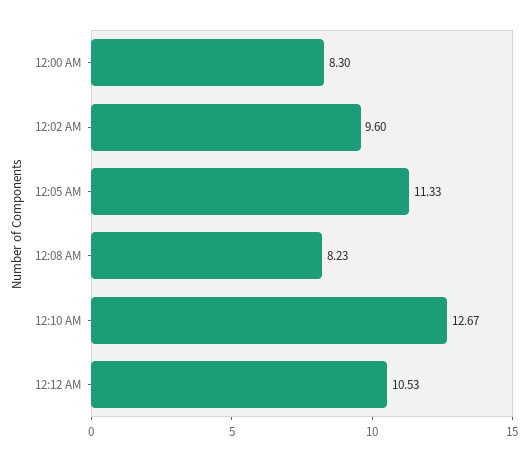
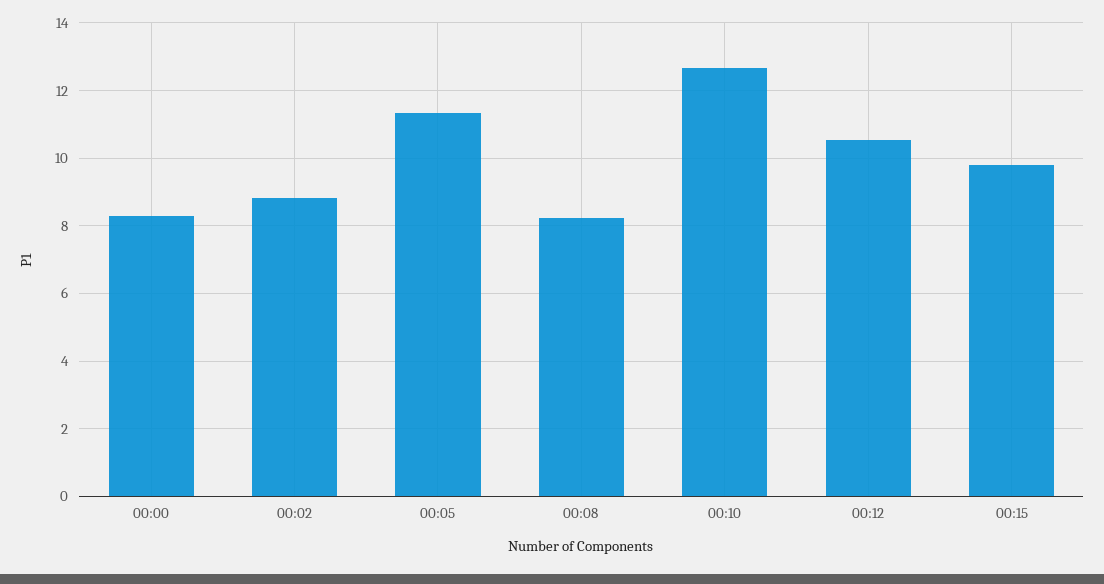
12:02 AM: 9.6 -> 8.8
00:15: none -> 9.8

